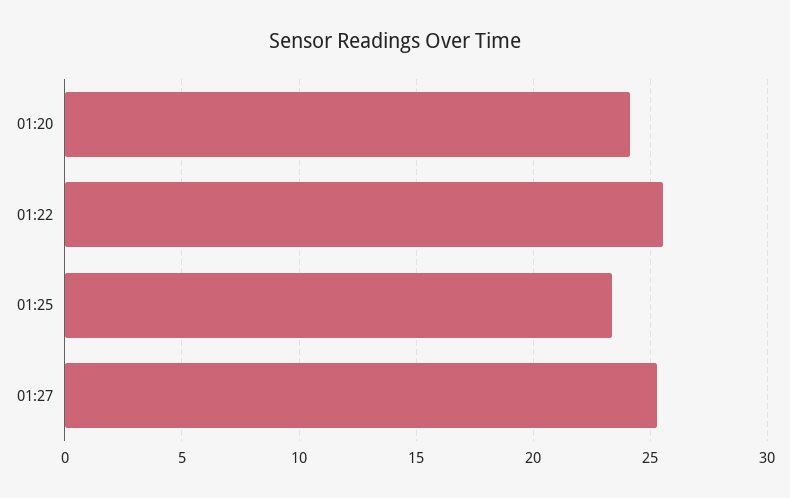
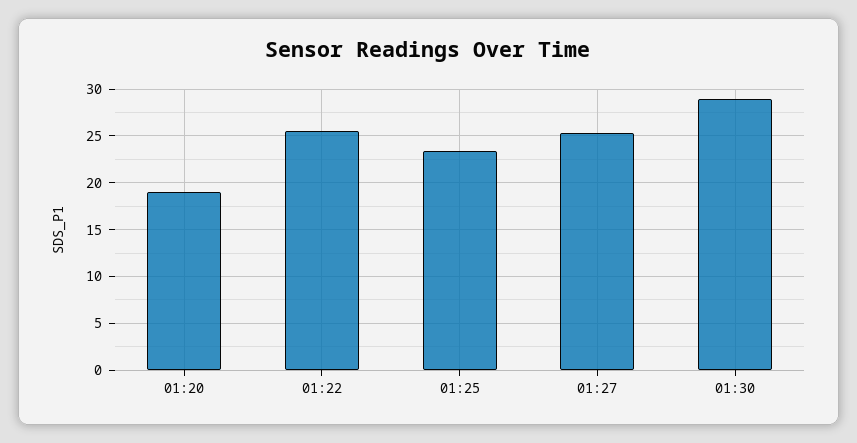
01:20: 24 -> 19
01:30: none -> 29

